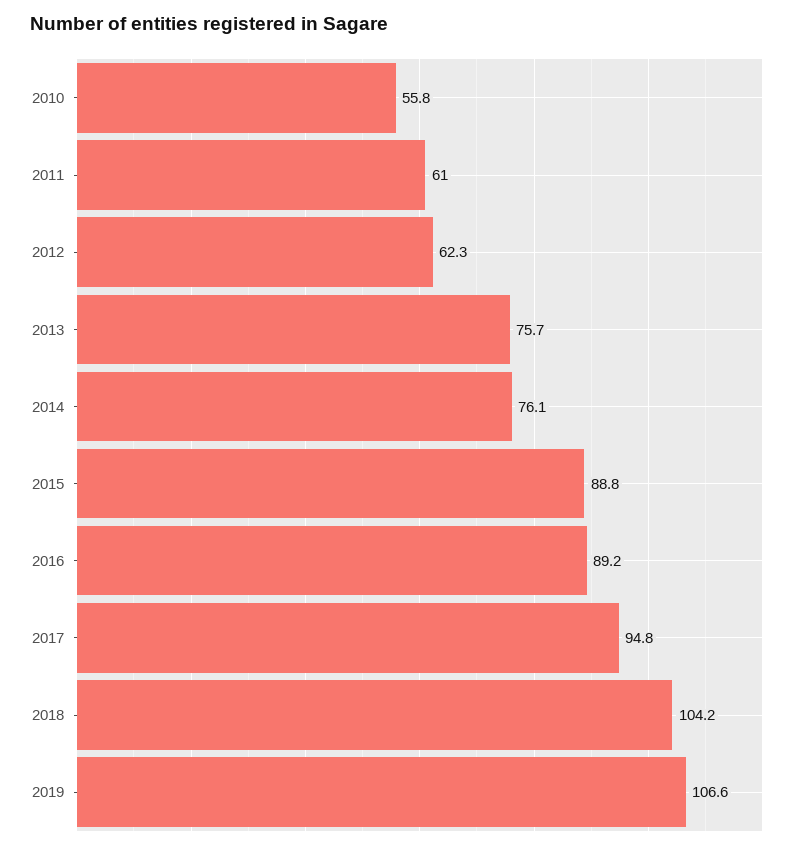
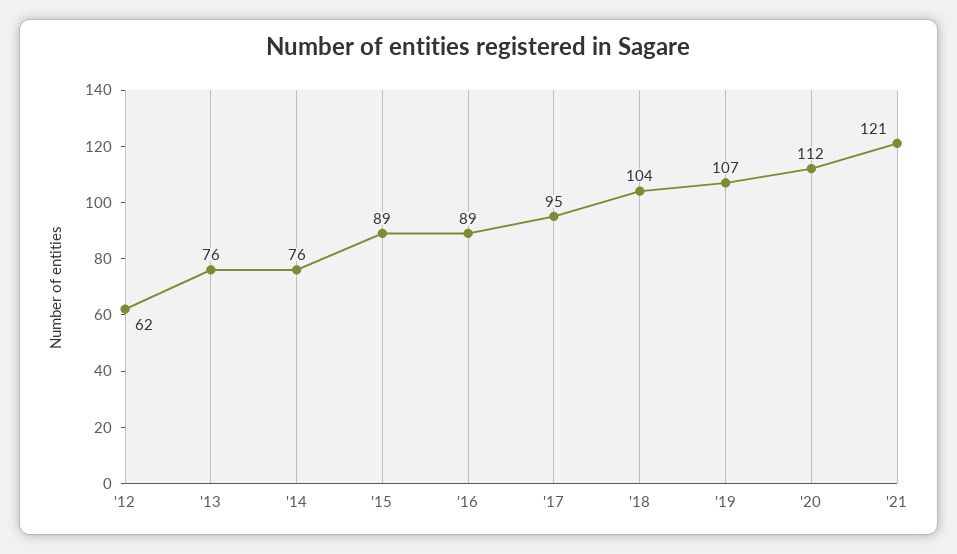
2010: 55.8 -> none
2011: 61 -> none
'20: none -> 112
'21: none -> 121

